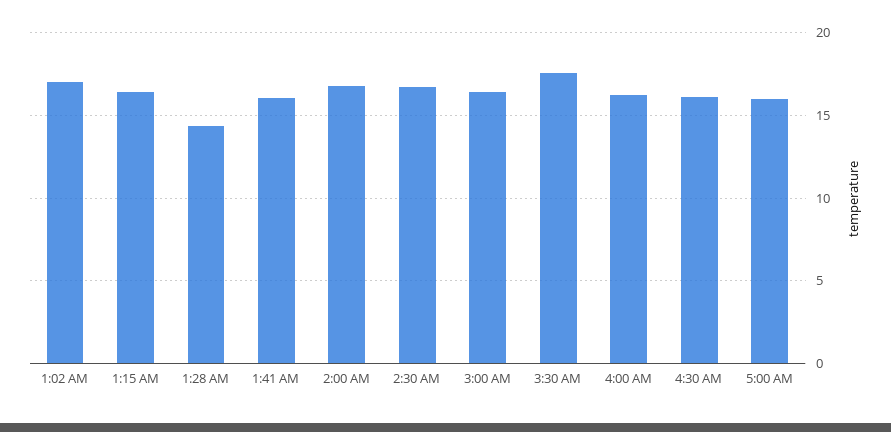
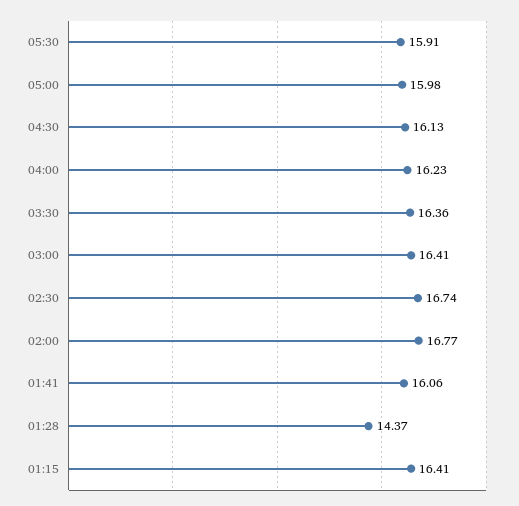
1:02 AM: 17 -> none
3:30 AM: 17.5 -> 16.36
05:30: none -> 15.91

